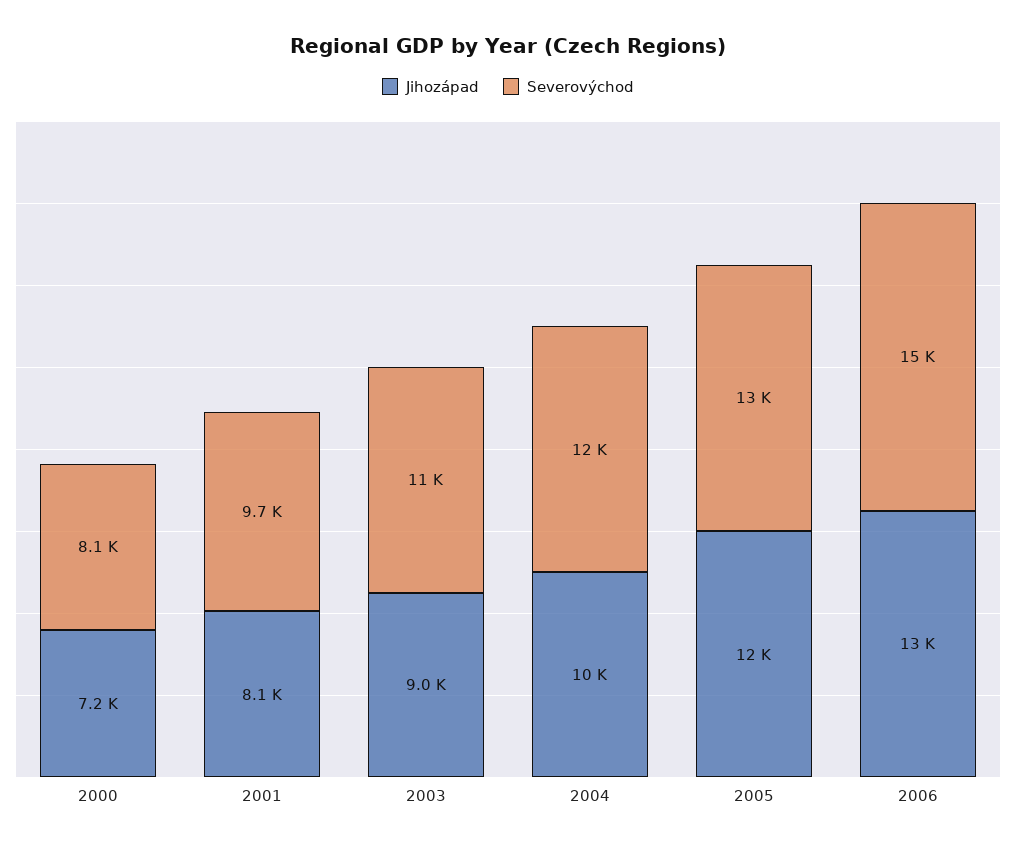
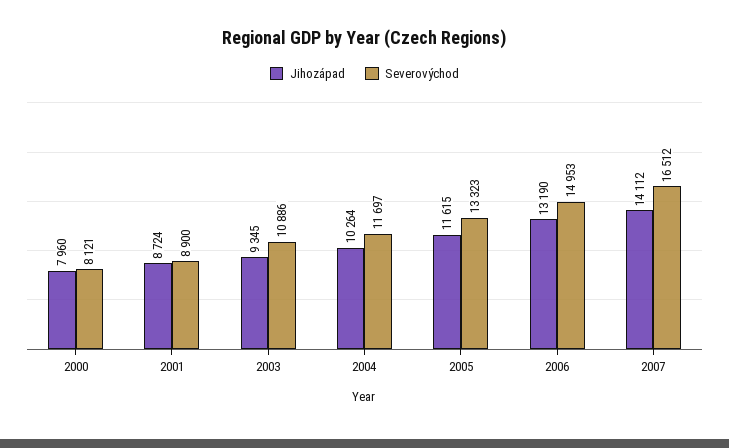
Jihozápad, 2000: 7200 -> 7960
Jihozápad, 2001: 8100 -> 8724
Severovýchod, 2001: 9700 -> 8900
Jihozápad, 2003: 9000 -> 9345
Jihozápad, 2007: none -> 14112
Severovýchod, 2007: none -> 16512

